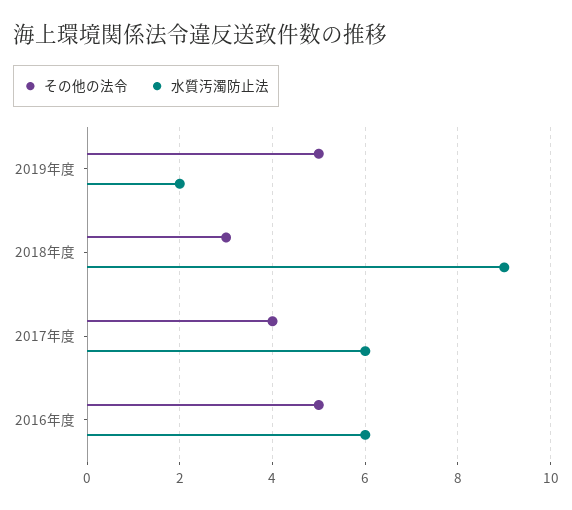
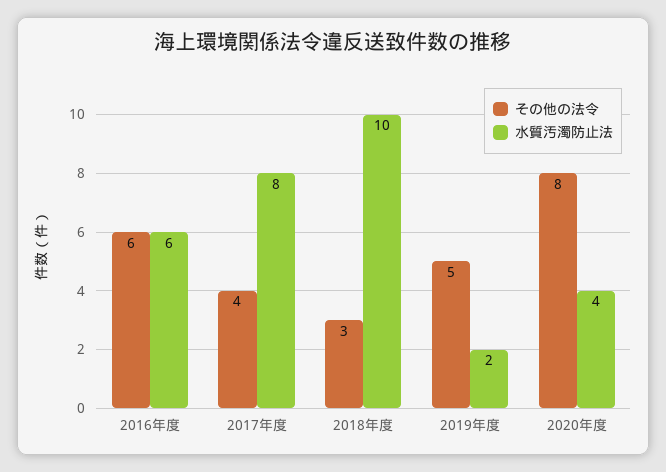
水質汚濁防止法, 2018年度: 9 -> 10
水質汚濁防止法, 2017年度: 6 -> 8
その他の法令, 2016年度: 5 -> 6
その他の法令, 2020年度: none -> 8
水質汚濁防止法, 2020年度: none -> 4

